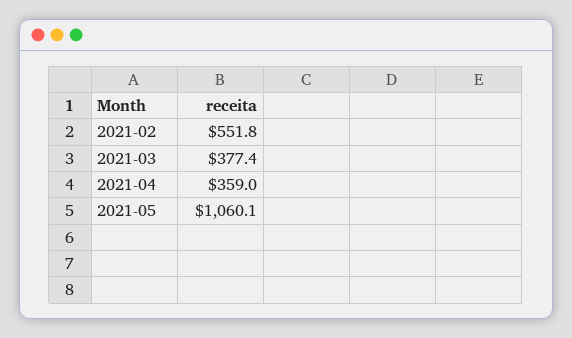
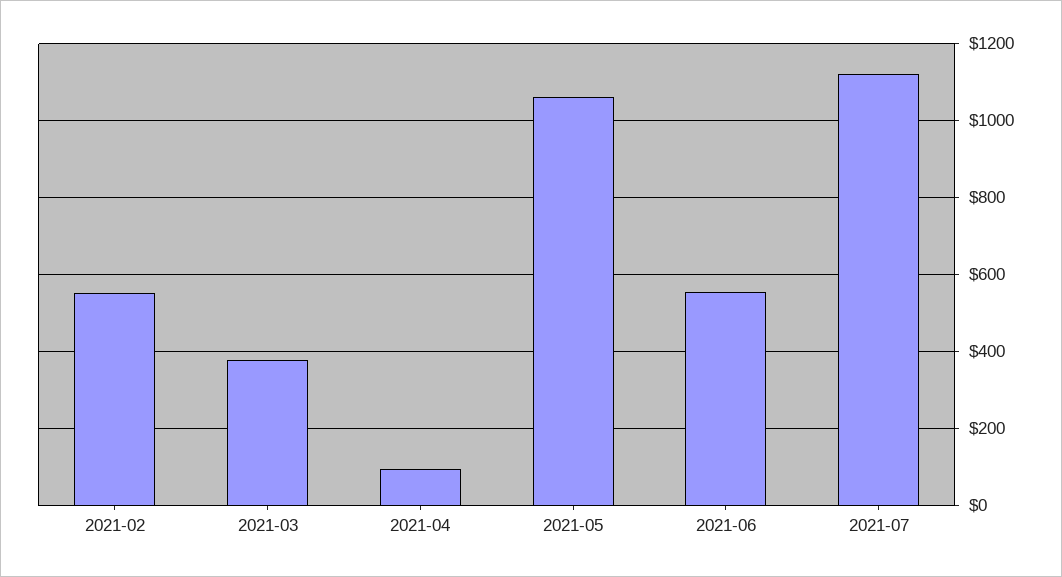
2021-04: 359 -> 100
2021-06: none -> 560
2021-07: none -> 1120

